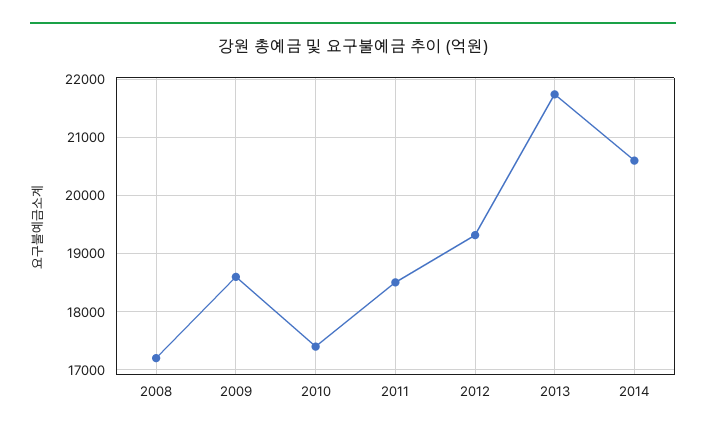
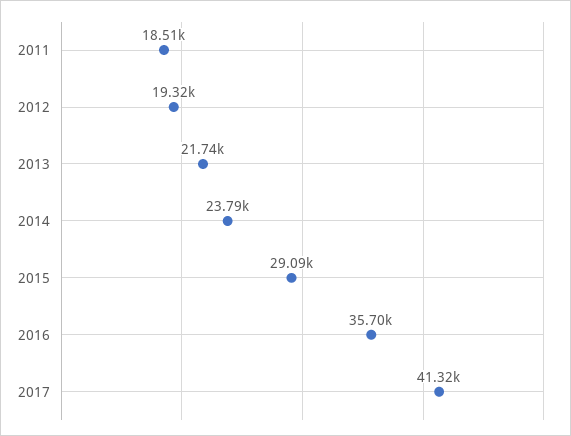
2008: 17200 -> none
2009: 18600 -> none
2010: 17400 -> none
2014: 20600 -> 23790
2015: none -> 29090
2016: none -> 35700
2017: none -> 41320

